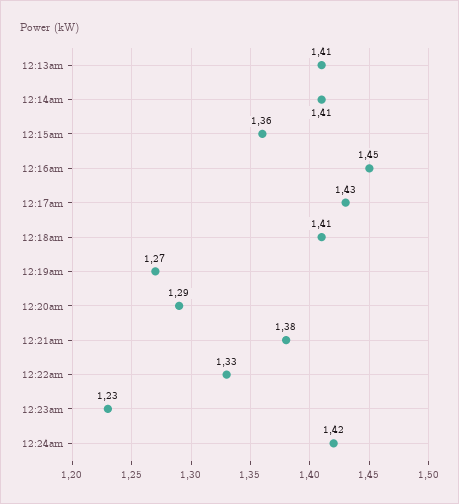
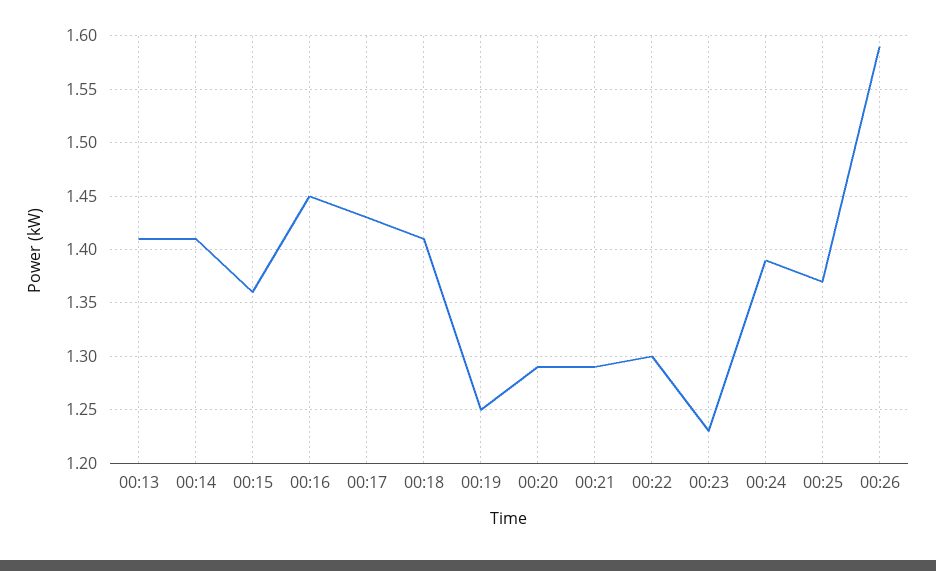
12:19am: 1.27 -> 1.25
12:21am: 1.38 -> 1.29
12:22am: 1.33 -> 1.3
12:24am: 1.42 -> 1.39
00:25: none -> 1.37
00:26: none -> 1.59

